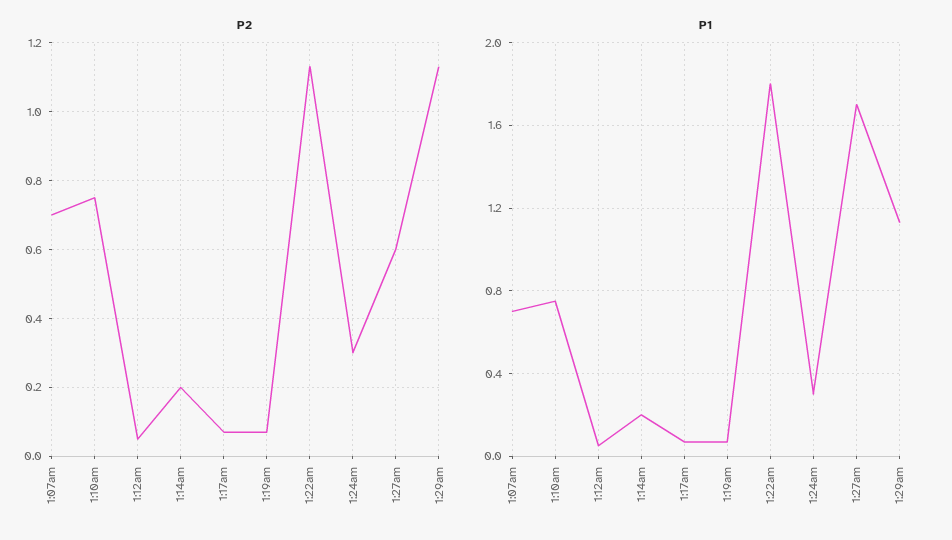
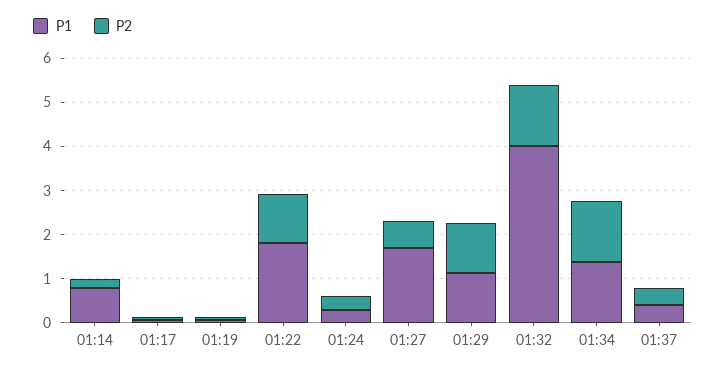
P2, 1:07am: 0.7 -> none
P2, 1:10am: 0.75 -> none
P2, 1:12am: 0.05 -> none
P1, 1:07am: 0.7 -> none
P1, 1:10am: 0.75 -> none
P1, 1:12am: 0.05 -> none
P1, 1:14am: 0.2 -> 0.8
P1, 01:32: none -> 4
P2, 01:32: none -> 1.4
P1, 01:34: none -> 1.4
P2, 01:34: none -> 1.4
P1, 01:37: none -> 0.4
P2, 01:37: none -> 0.4

